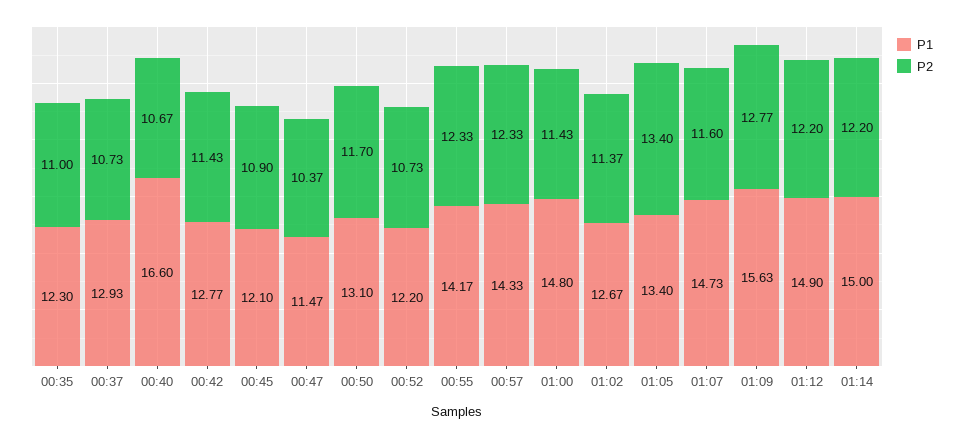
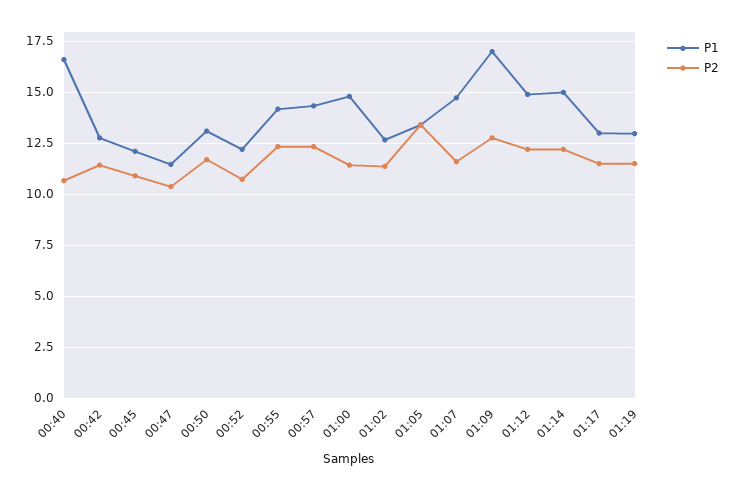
P1, 00:35: 12.3 -> none
P2, 00:35: 11 -> none
P1, 00:37: 12.93 -> none
P2, 00:37: 10.73 -> none
P1, 01:09: 15.63 -> 17
P1, 01:17: none -> 13
P2, 01:17: none -> 11.5
P1, 01:19: none -> 13
P2, 01:19: none -> 11.5

